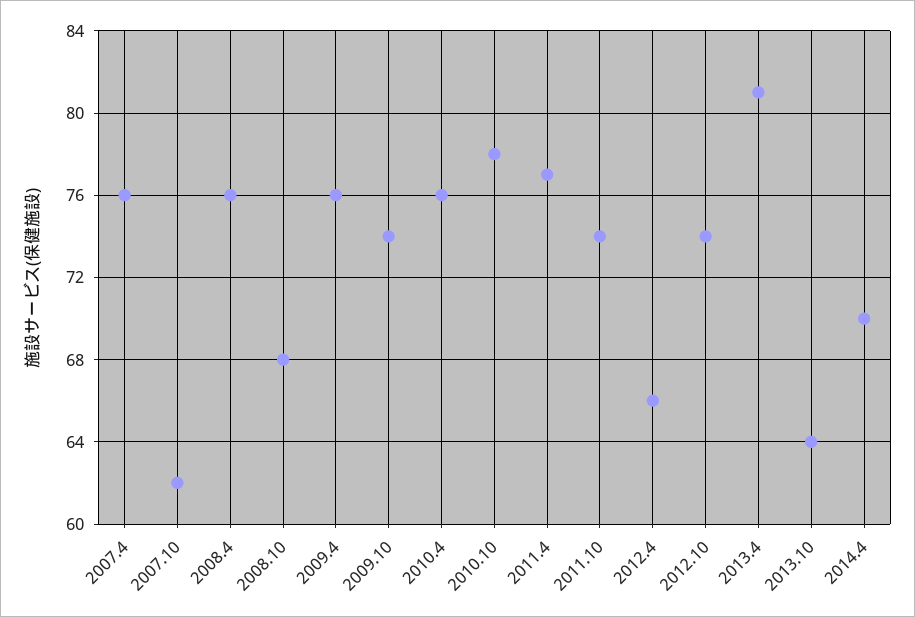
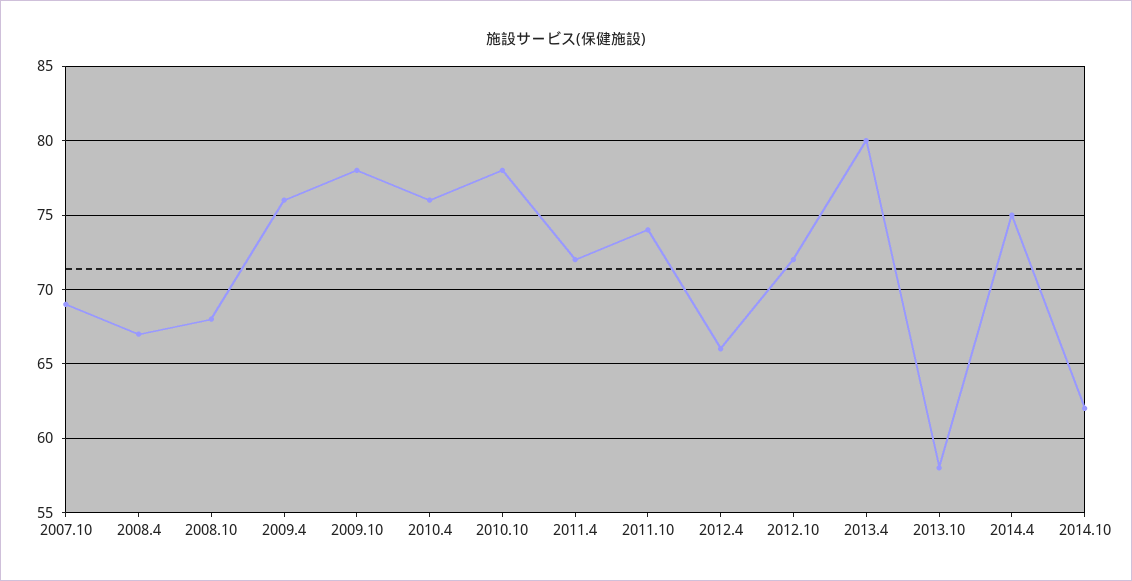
2007.4: 76 -> none
2007.10: 62 -> 69
2008.4: 76 -> 67
2009.10: 74 -> 78
2011.4: 77 -> 72
2012.10: 74 -> 72
2013.4: 81 -> 80
2013.10: 64 -> 58
2014.4: 70 -> 75
2014.10: none -> 62

